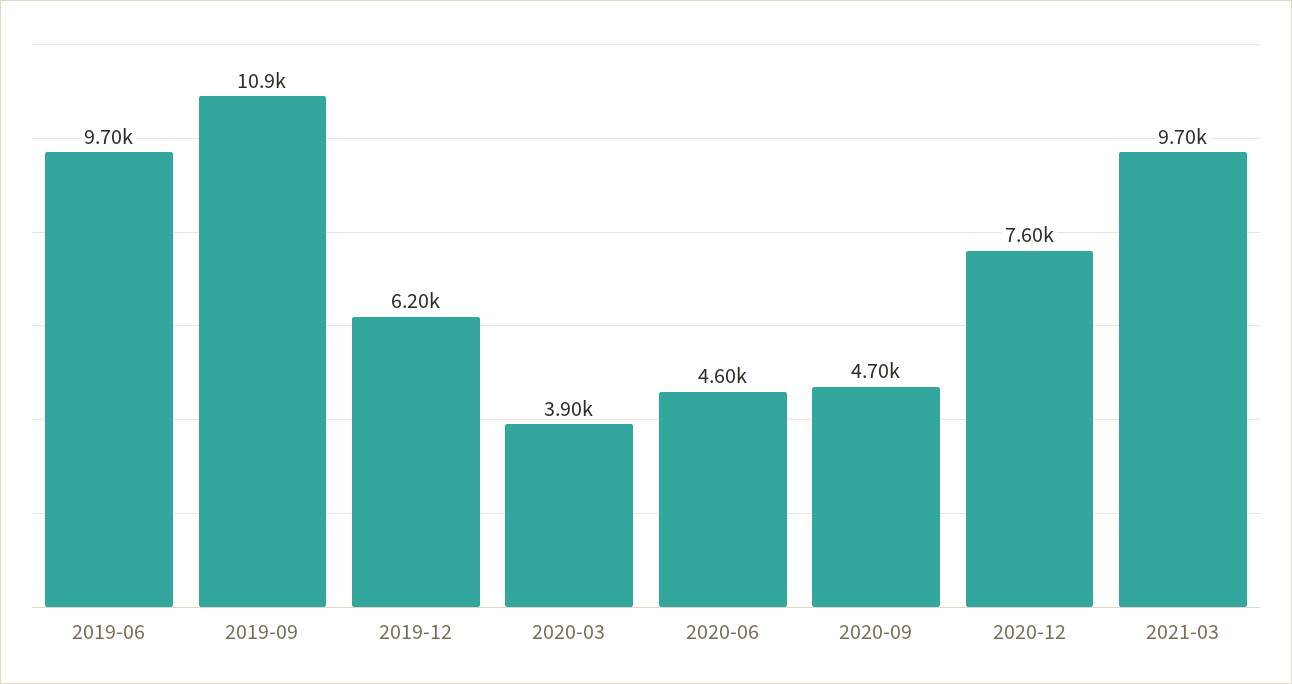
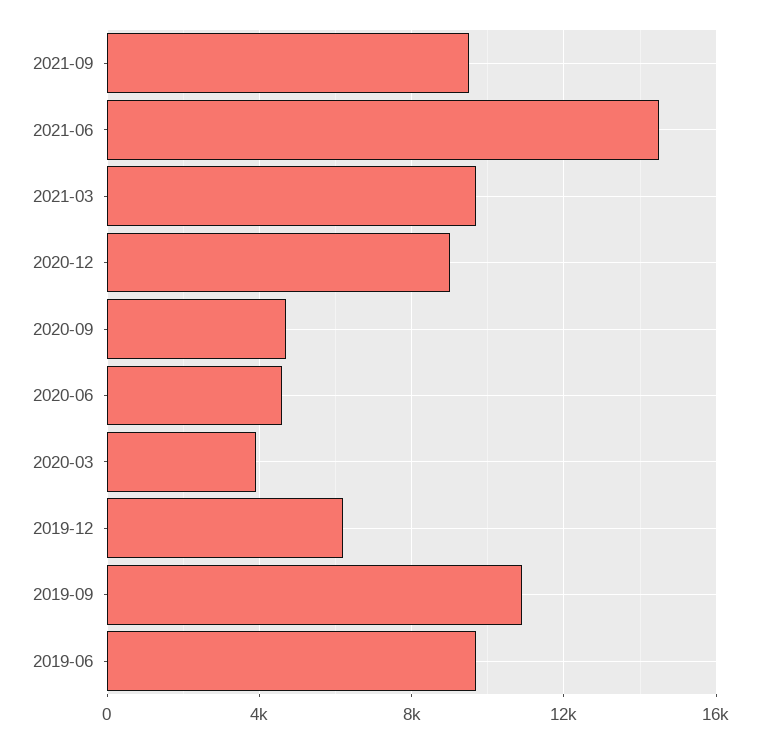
2020-12: 7600 -> 9000
2021-09: none -> 9500
2021-06: none -> 14500

